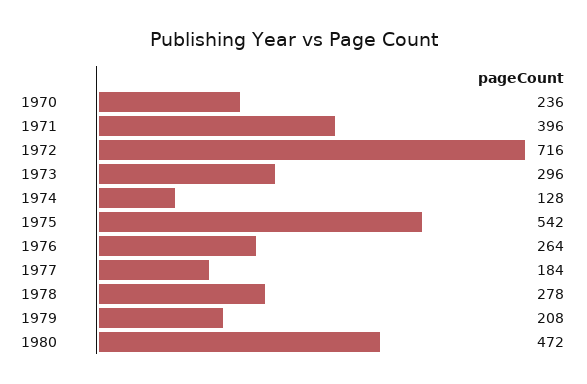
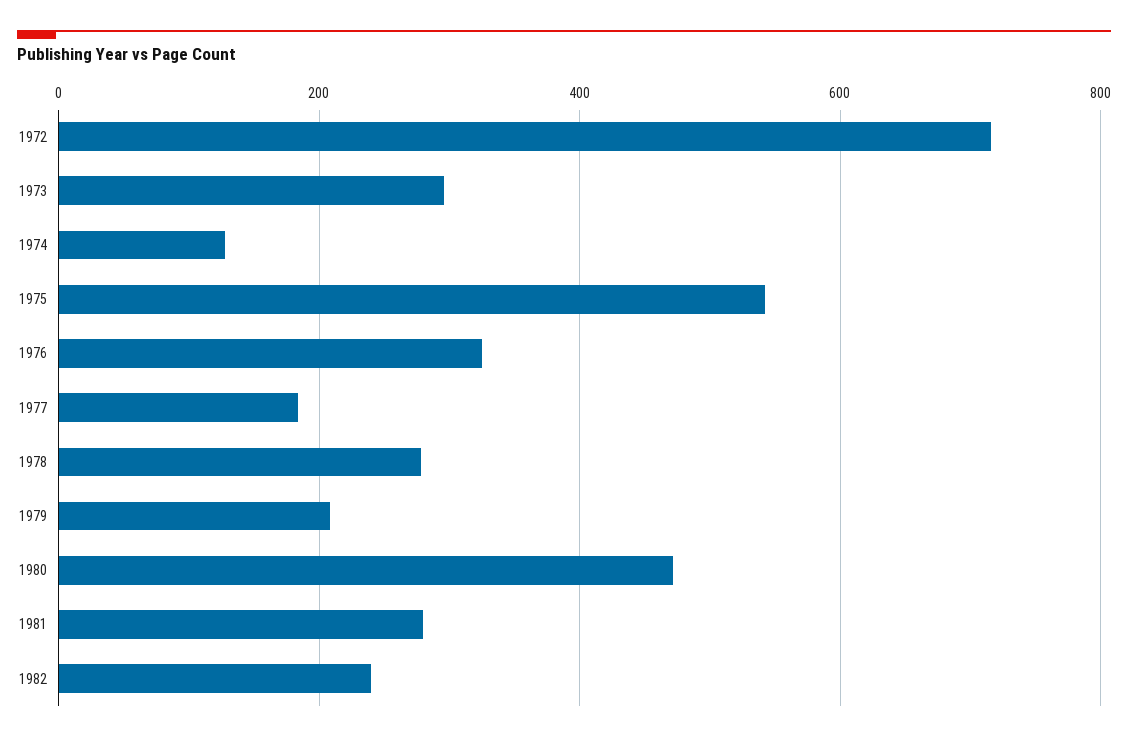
1970: 236 -> none
1971: 396 -> none
1976: 264 -> 320
1981: none -> 280
1982: none -> 240

